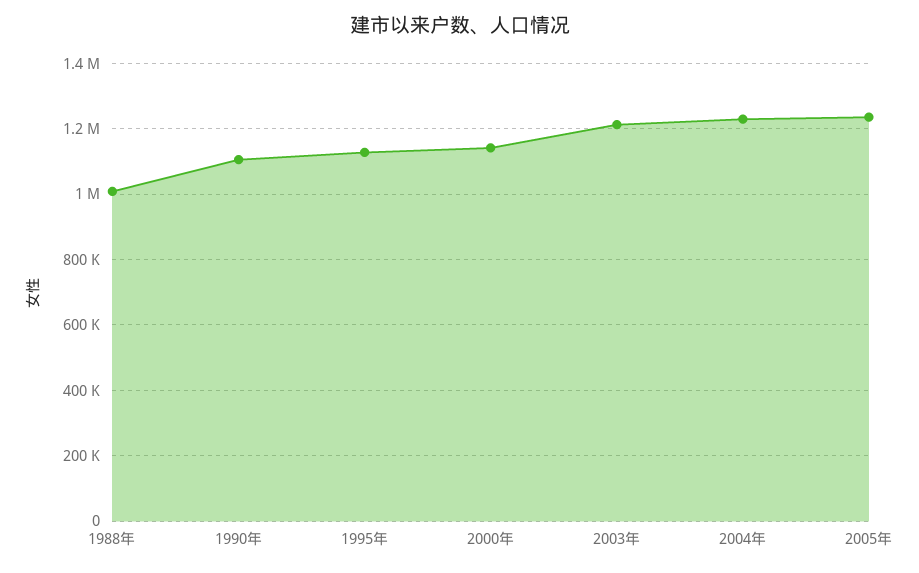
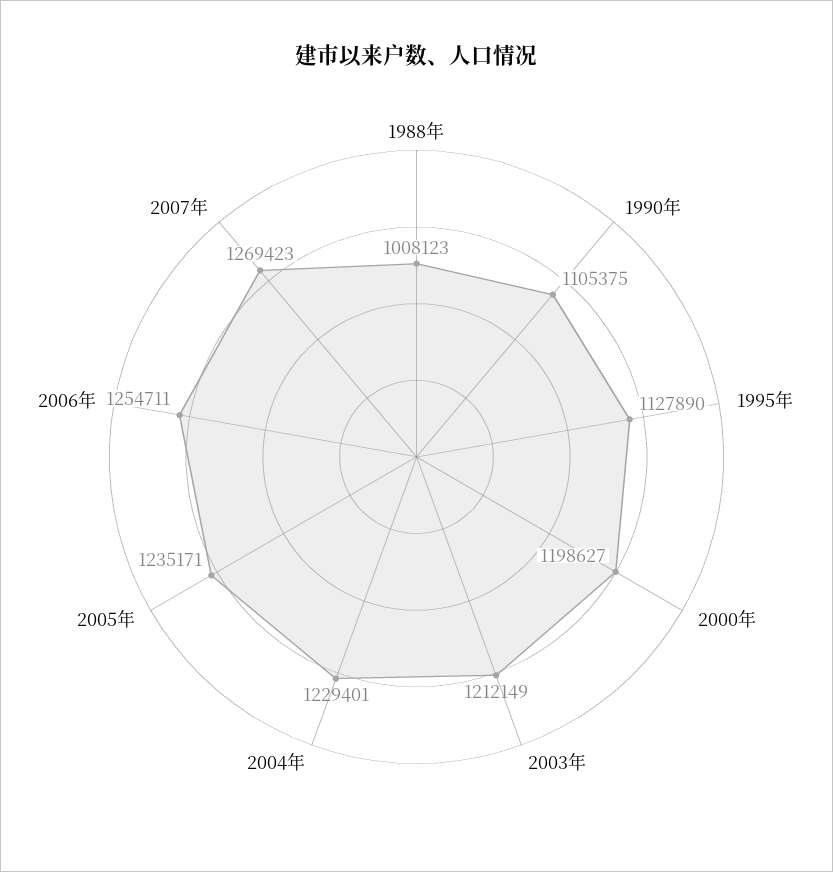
2000年: 1140000 -> 1198627
2006年: none -> 1254711
2007年: none -> 1269423

